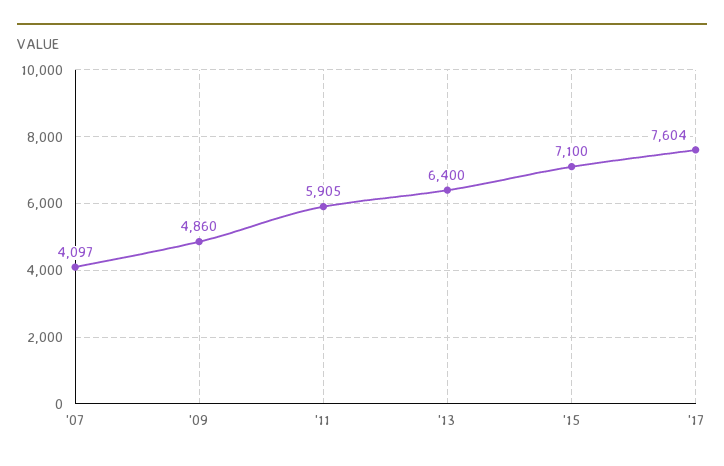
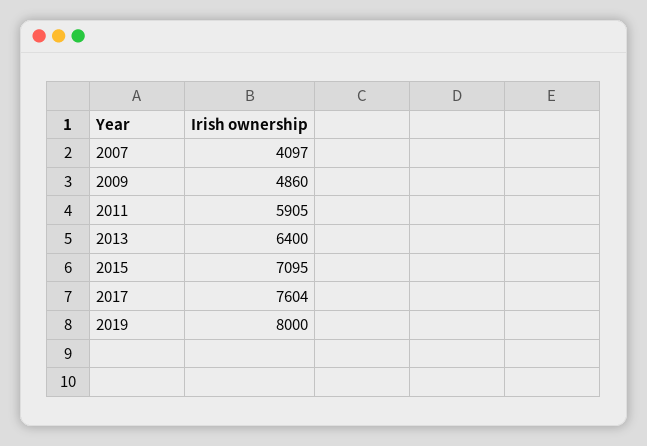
'15: 7100 -> 7095
2019: none -> 8000

